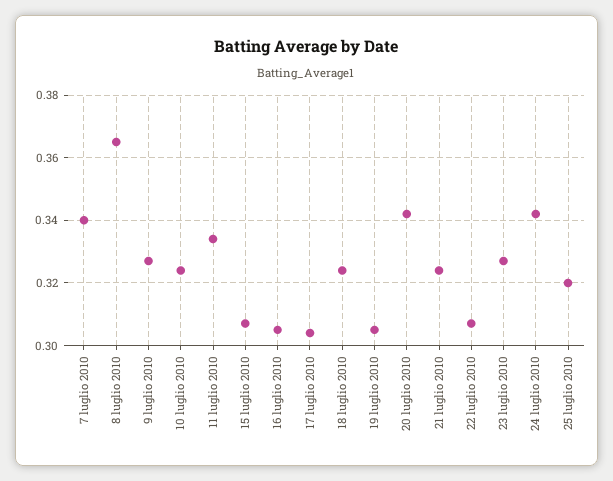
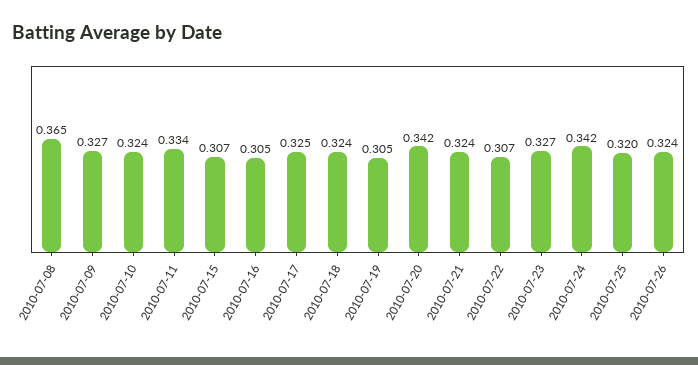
7 luglio 2010: 0.34 -> none
17 luglio 2010: 0.305 -> 0.325
2010-07-26: none -> 0.324

